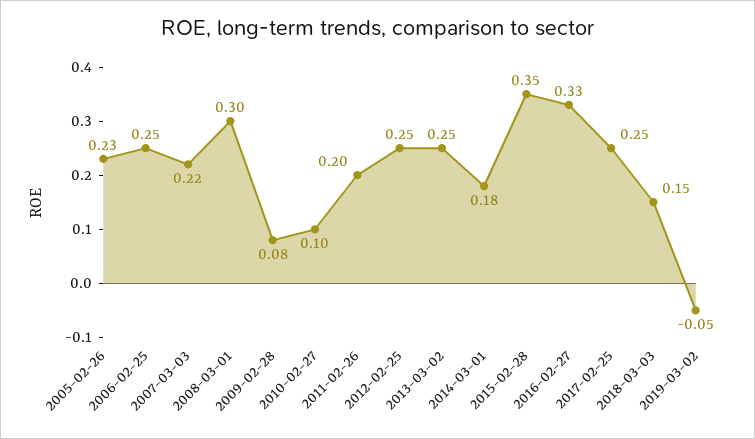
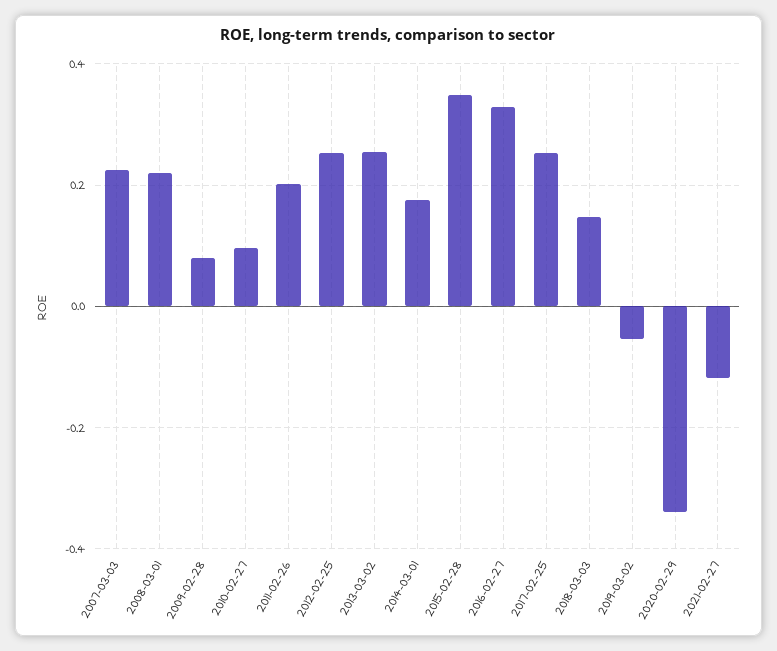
2005-02-26: 0.23 -> none
2006-02-25: 0.25 -> none
2008-03-01: 0.3 -> 0.22
2020-02-29: none -> -0.34
2021-02-27: none -> -0.12

